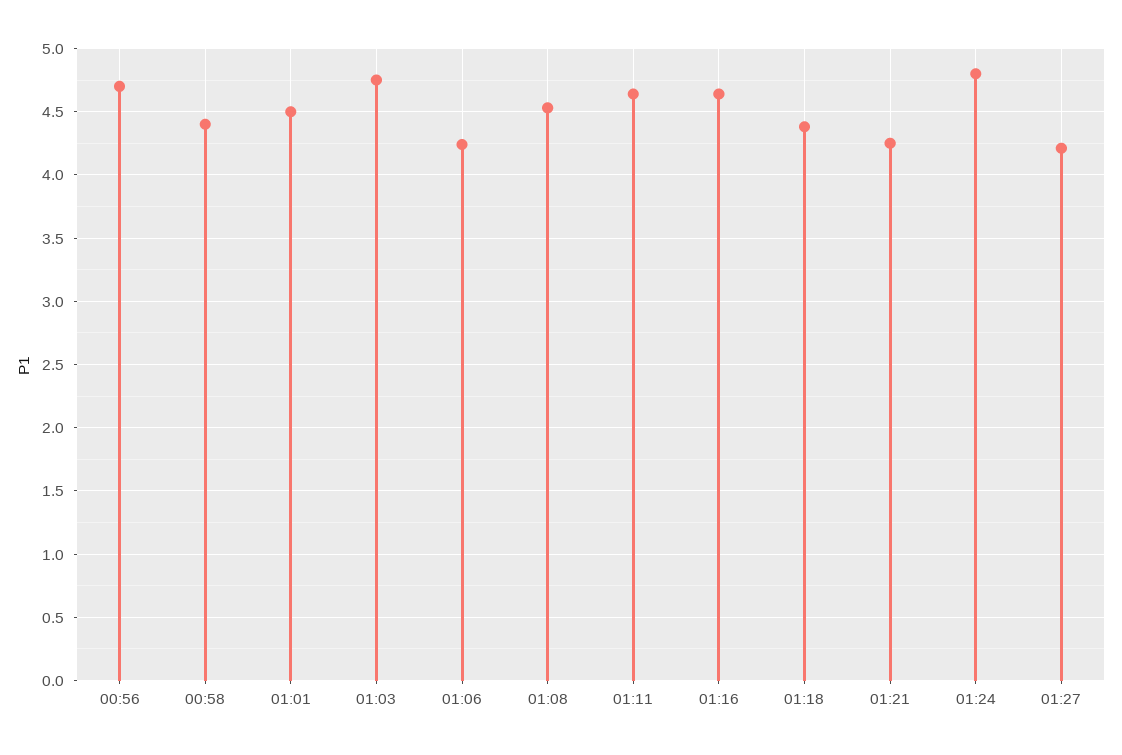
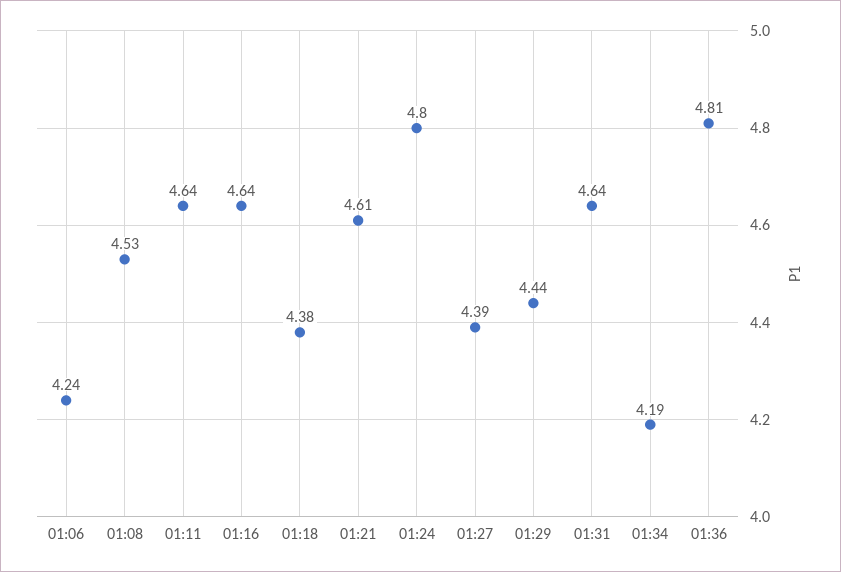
00:56: 4.7 -> none
00:58: 4.4 -> none
01:01: 4.5 -> none
01:03: 4.75 -> none
01:21: 4.25 -> 4.61
01:27: 4.2 -> 4.39
01:29: none -> 4.44
01:31: none -> 4.64
01:34: none -> 4.19
01:36: none -> 4.81

